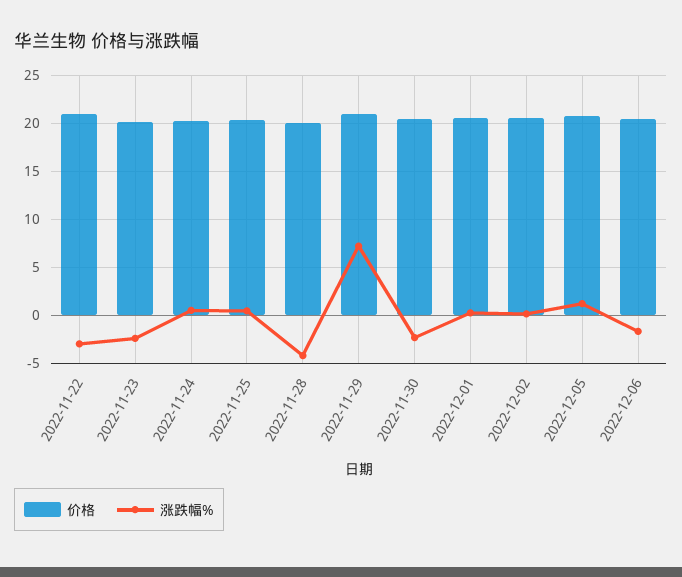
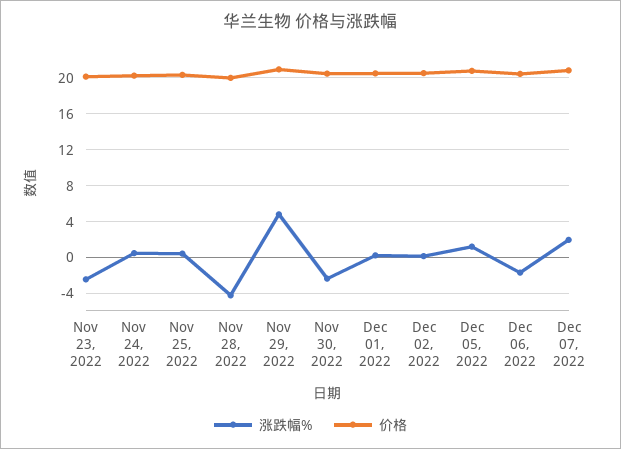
价格, 2022-11-22: 21 -> none
涨跌幅%, 2022-11-22: -3 -> none
涨跌幅%, 2022-11-29: 7 -> 5
涨跌幅%, Dec 07, 2022: none -> 2
价格, Dec 07, 2022: none -> 21

